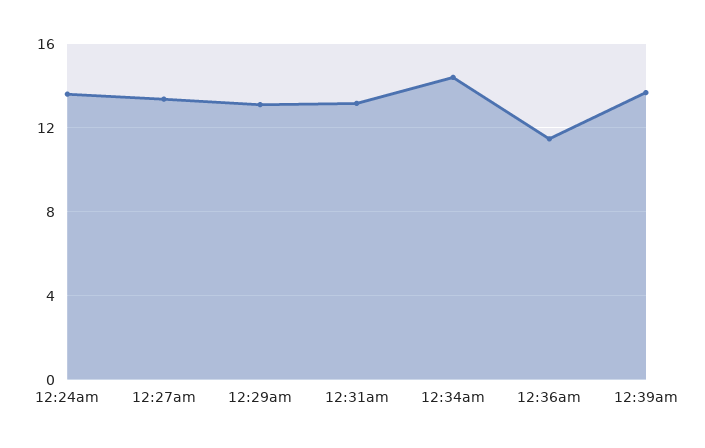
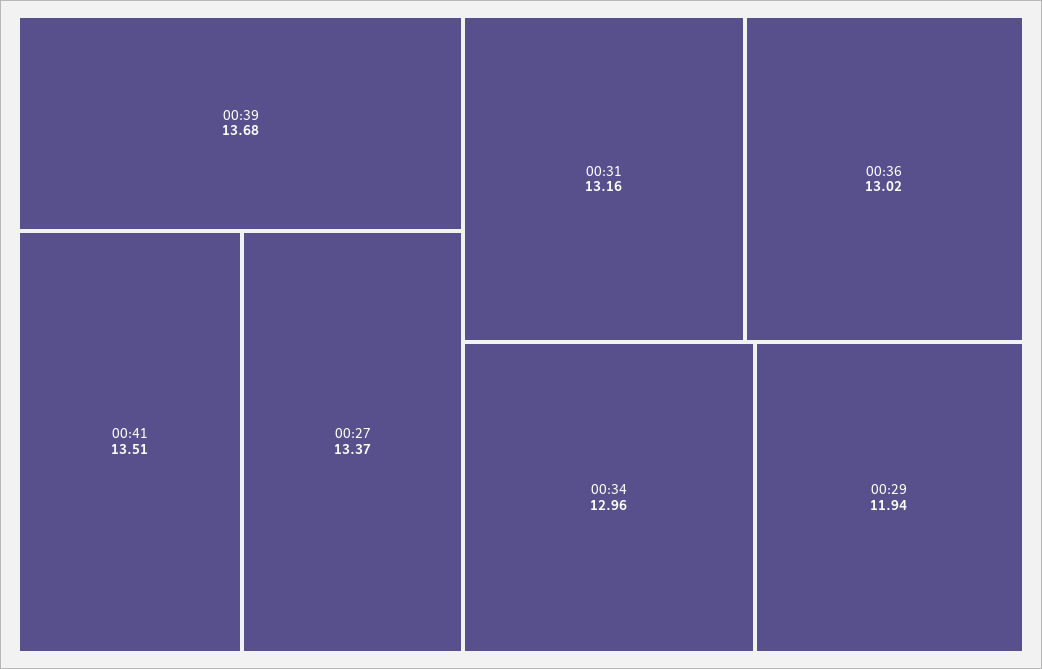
12:24am: 13.5 -> none
12:29am: 13 -> 11.94
12:34am: 14.5 -> 12.96
12:36am: 11.5 -> 13.02
00:41: none -> 13.51

